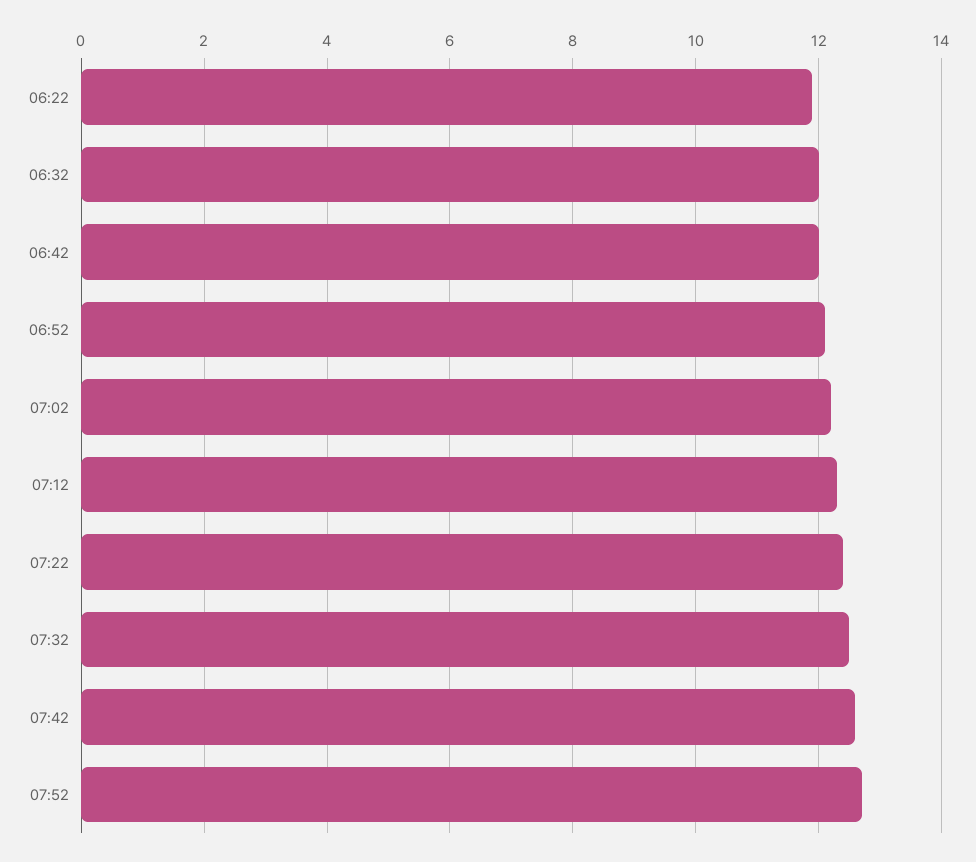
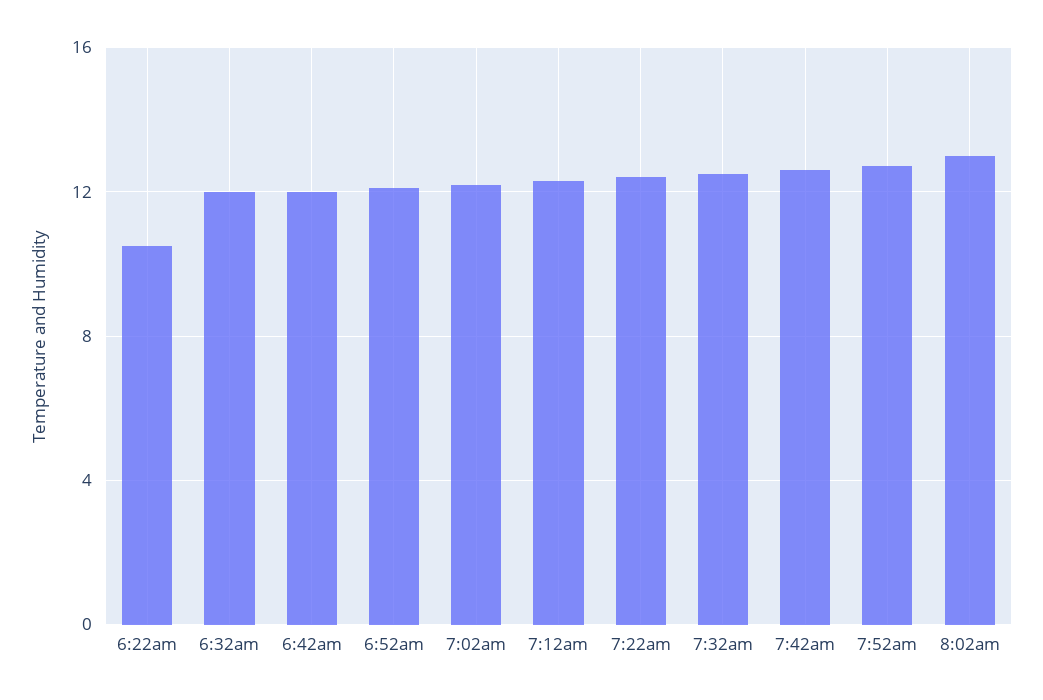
06:22: 12 -> 10.5
8:02am: none -> 13

